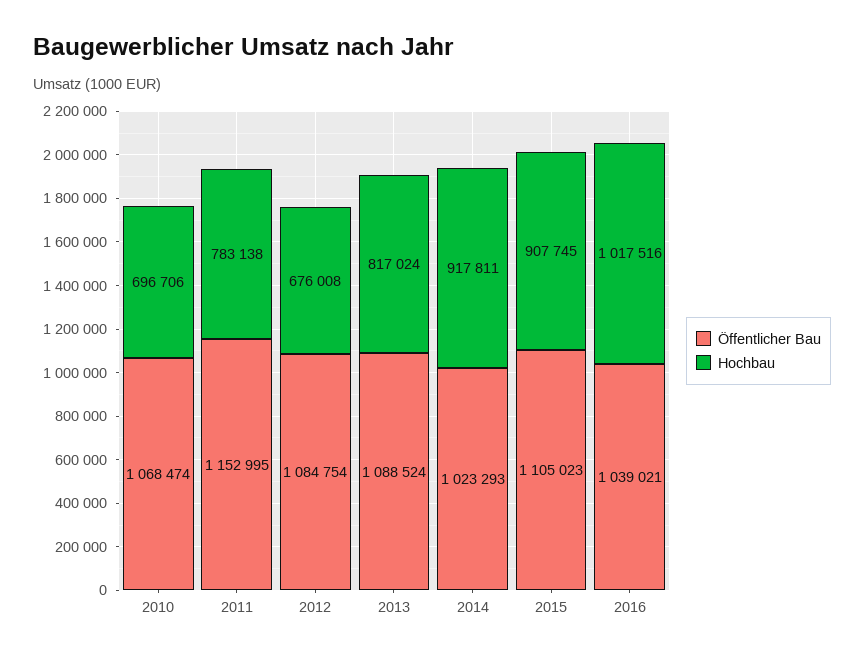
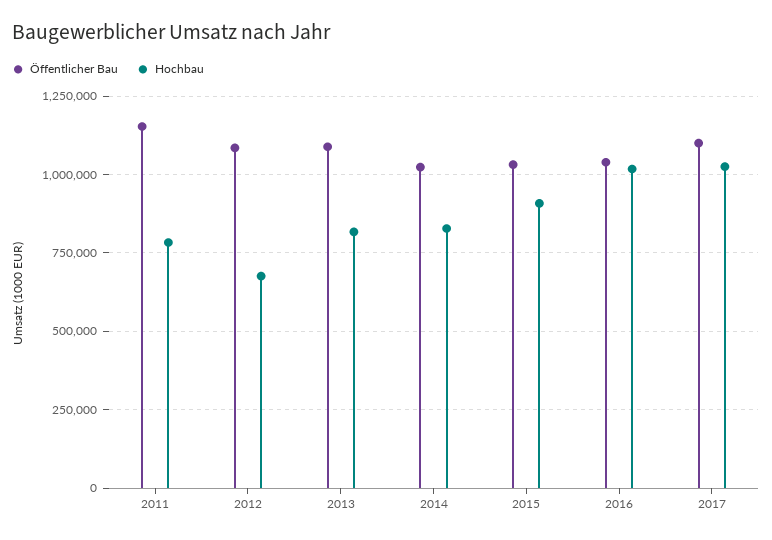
Öffentlicher Bau, 2010: 1068474 -> none
Hochbau, 2010: 696706 -> none
Hochbau, 2014: 917811 -> 825000
Öffentlicher Bau, 2015: 1105023 -> 1025000
Öffentlicher Bau, 2017: none -> 1100000
Hochbau, 2017: none -> 1025000

